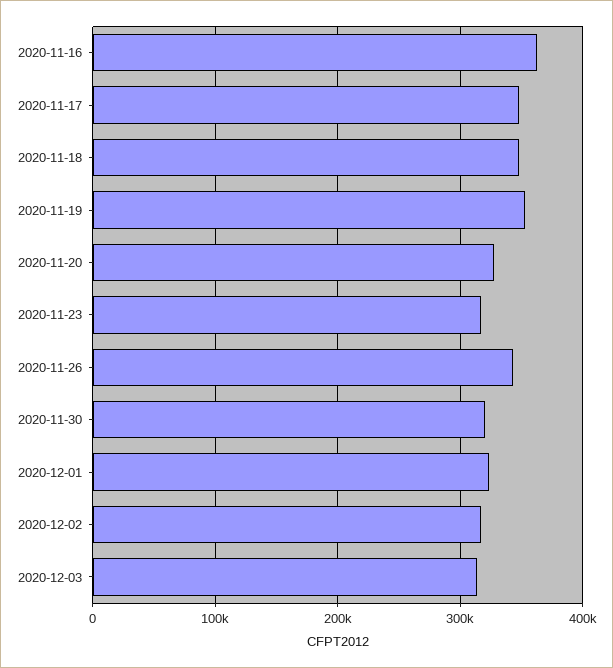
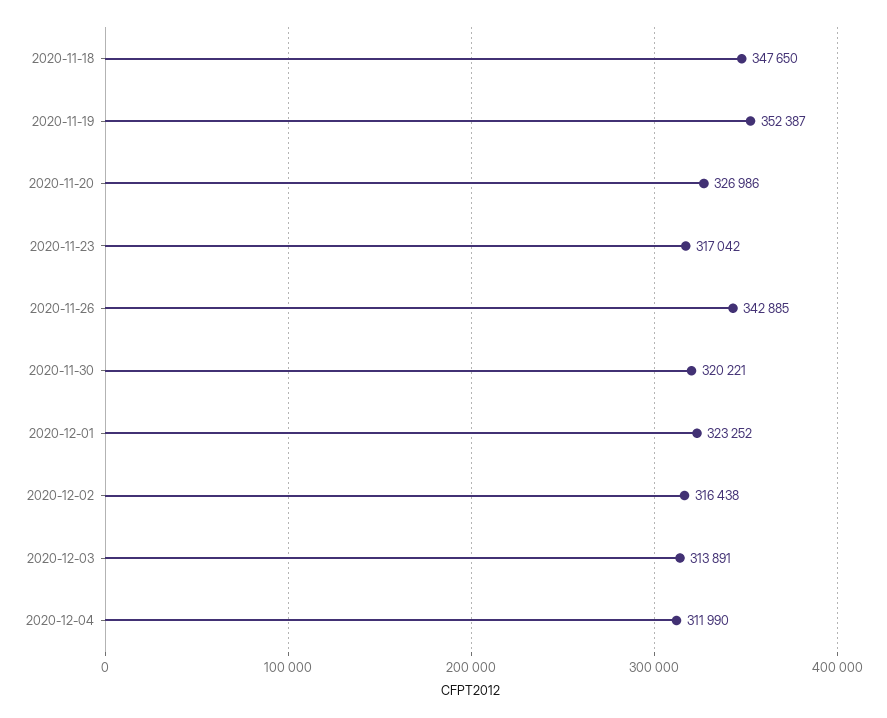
2020-11-16: 360000 -> none
2020-11-17: 350000 -> none
2020-12-04: none -> 311990

